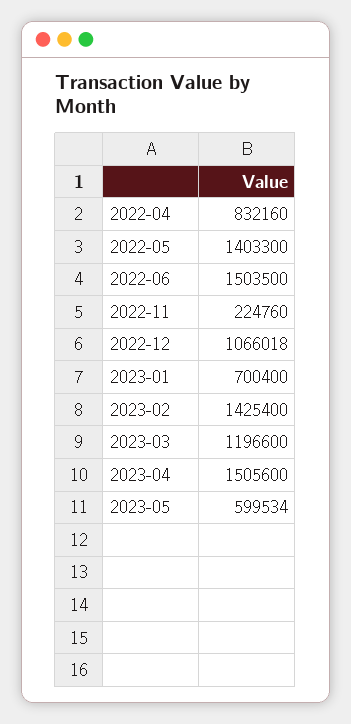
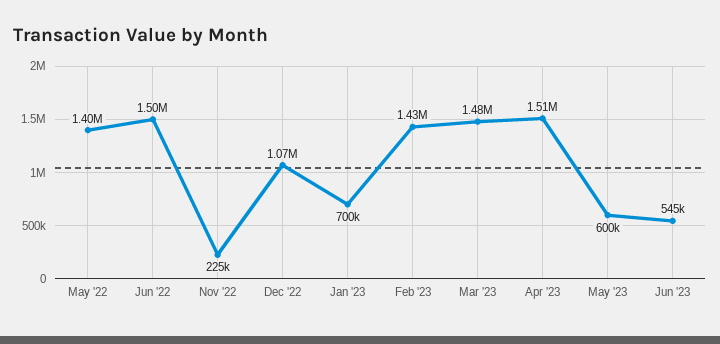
2022-04: 832160 -> none
2023-03: 1196600 -> 1480000
Jun '23: none -> 545000

